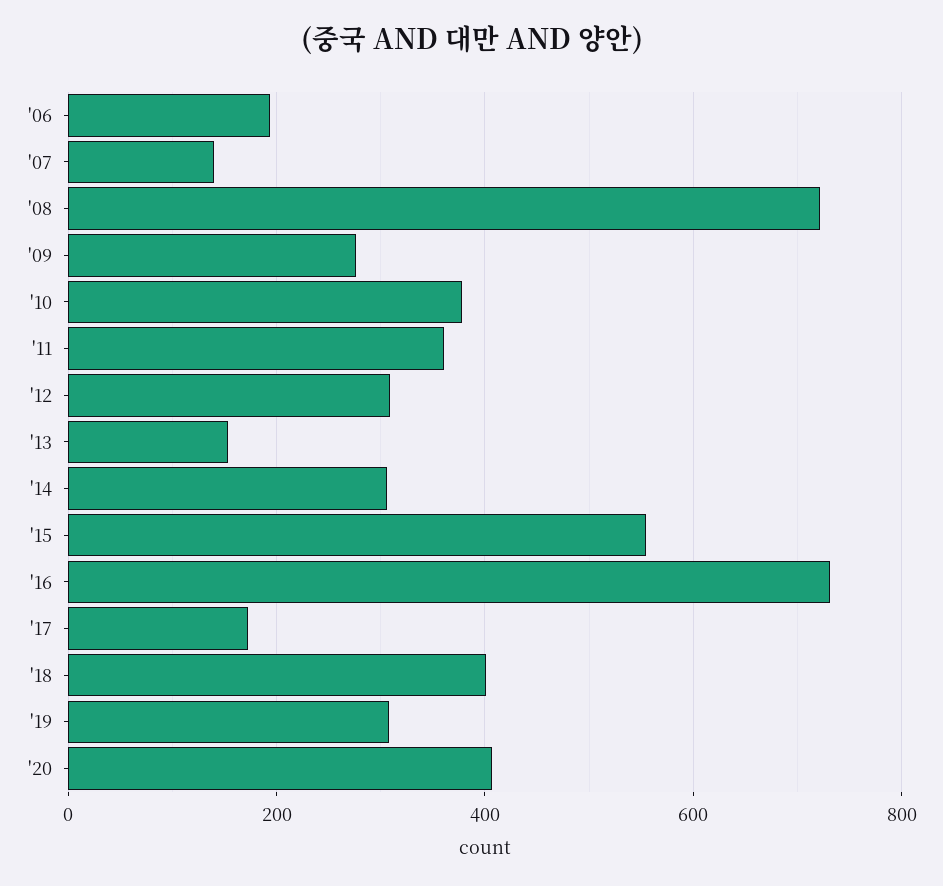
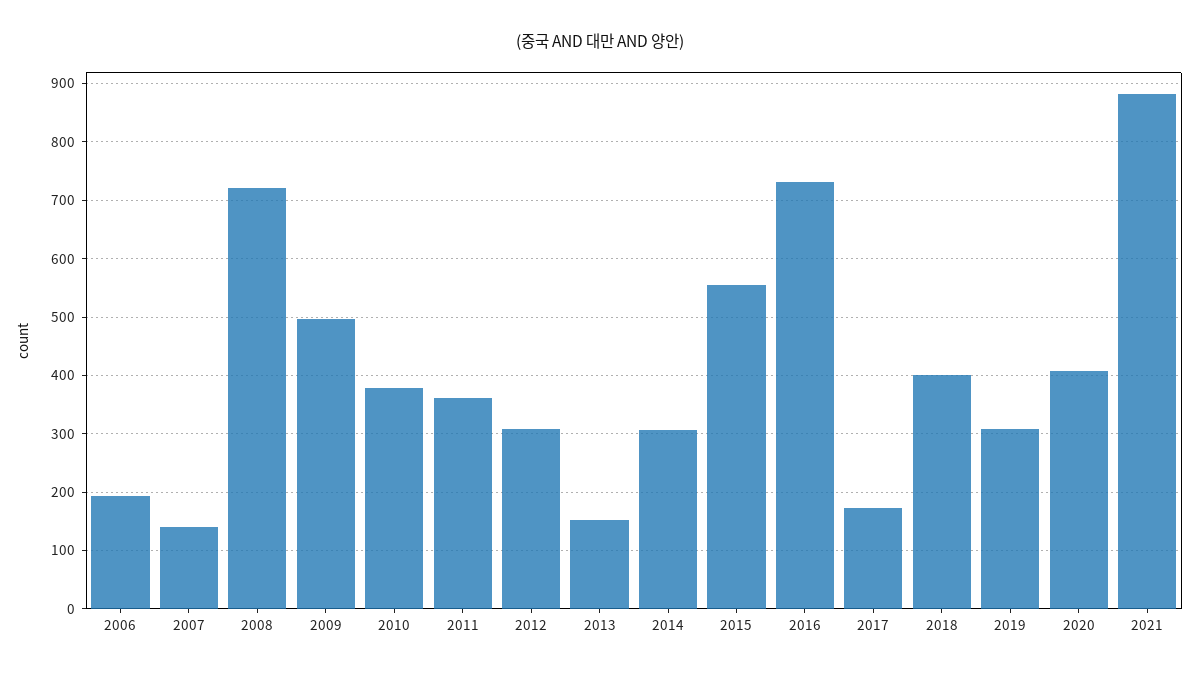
'09: 280 -> 500
2021: none -> 880

